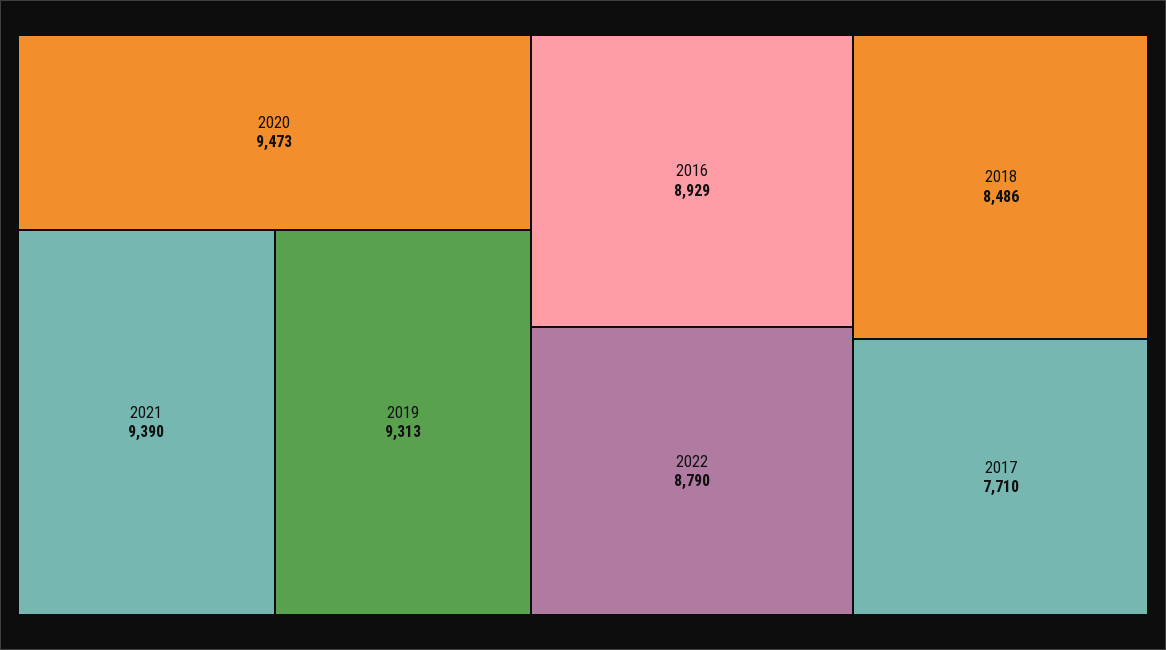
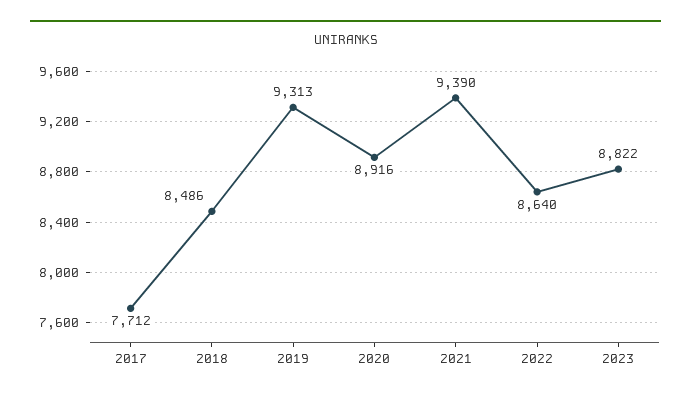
2020: 9473 -> 8916
2016: 8929 -> none
2022: 8790 -> 8640
2017: 7710 -> 7712
2023: none -> 8822

